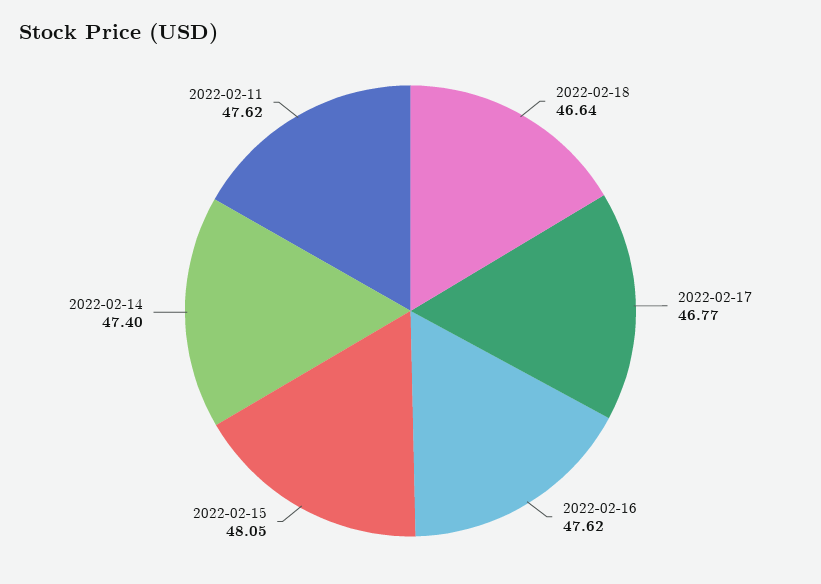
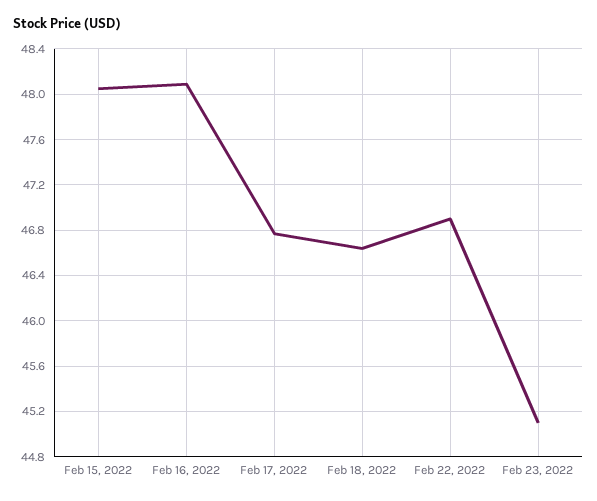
2022-02-16: 47.62 -> 48.1
2022-02-14: 47.4 -> none
2022-02-11: 47.62 -> none
Feb 22, 2022: none -> 46.9
Feb 23, 2022: none -> 45.1

